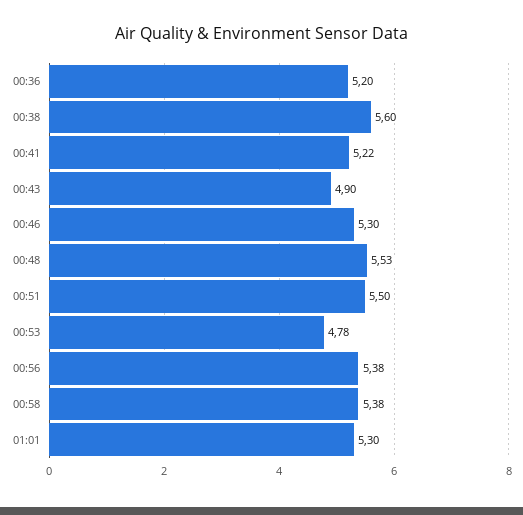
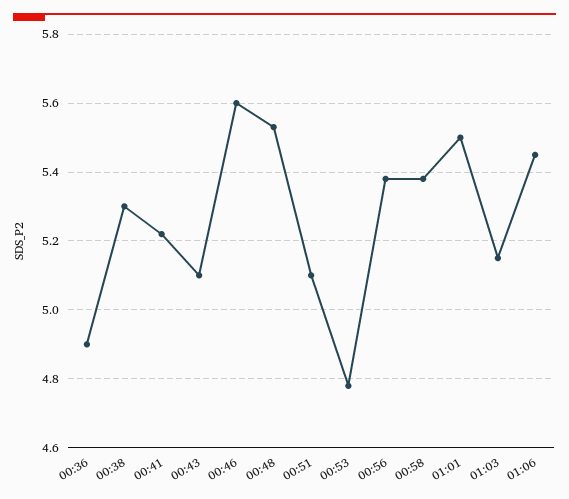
00:36: 5.2 -> 4.9
00:38: 5.6 -> 5.3
00:43: 4.9 -> 5.1
00:46: 5.3 -> 5.6
00:51: 5.5 -> 5.1
01:01: 5.3 -> 5.5
01:03: none -> 5.15
01:06: none -> 5.45

